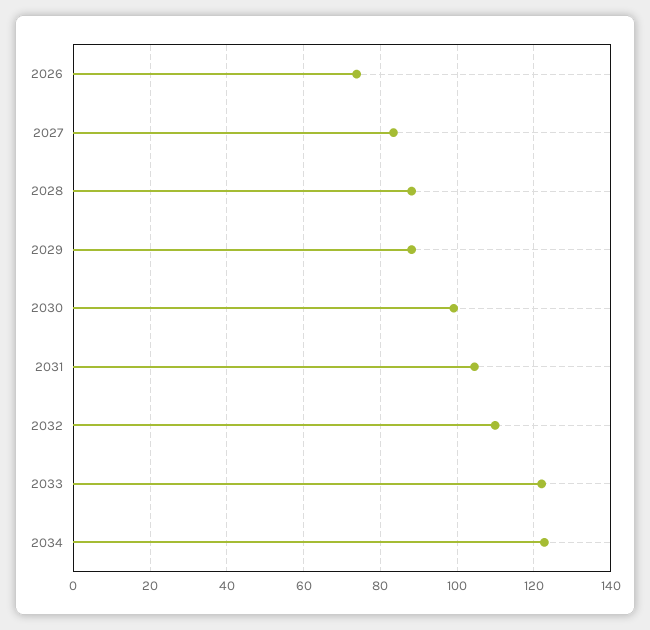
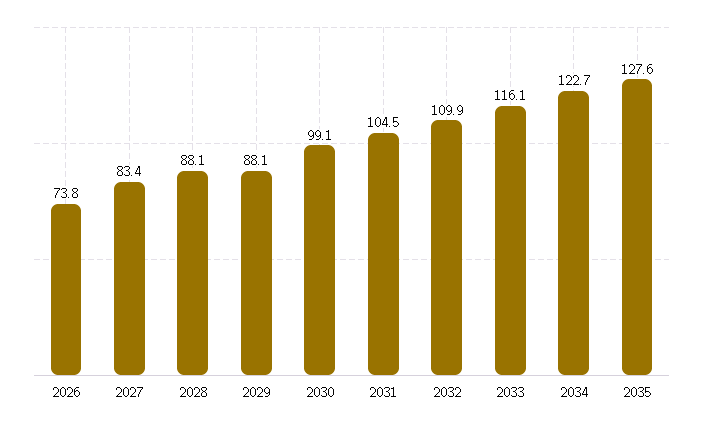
2033: 122 -> 116.1
2035: none -> 127.6

